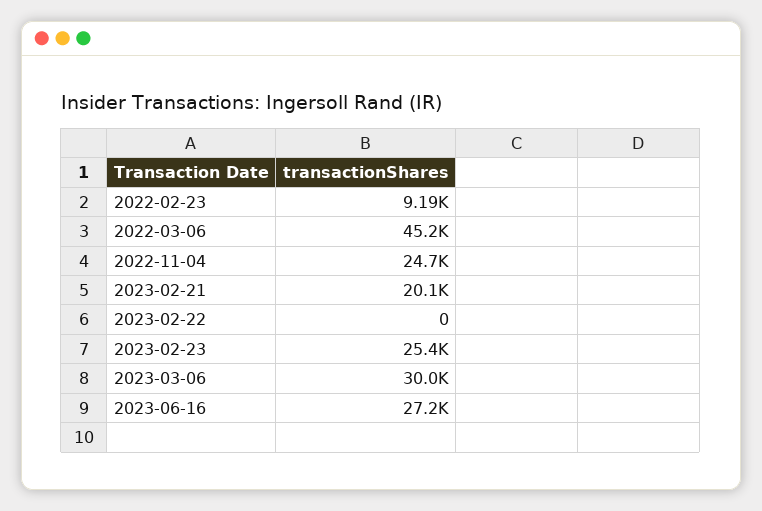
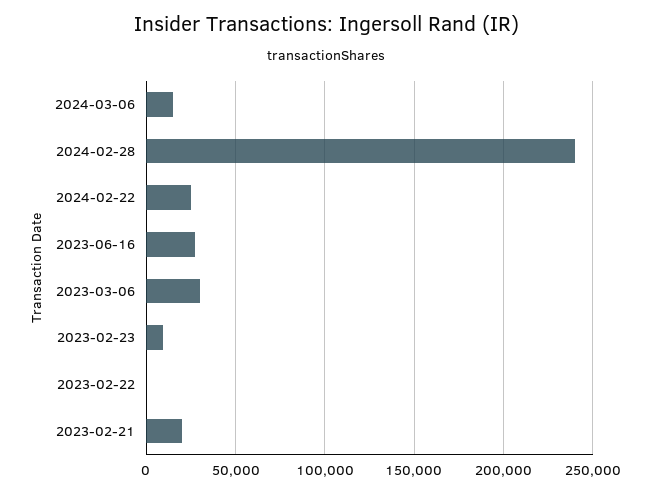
2022-02-23: 9190 -> none
2022-03-06: 45200 -> none
2022-11-04: 24700 -> none
2023-02-23: 25400 -> 10000
2024-03-06: none -> 15000
2024-02-28: none -> 240000
2024-02-22: none -> 25000

